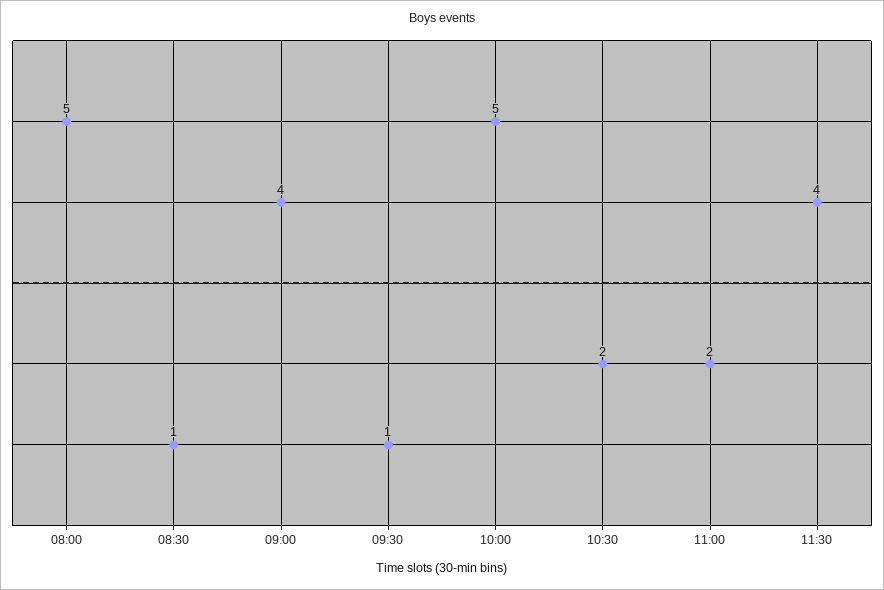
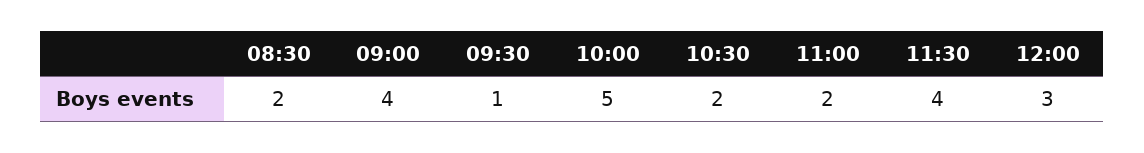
08:00: 5 -> none
08:30: 1 -> 2
12:00: none -> 3

